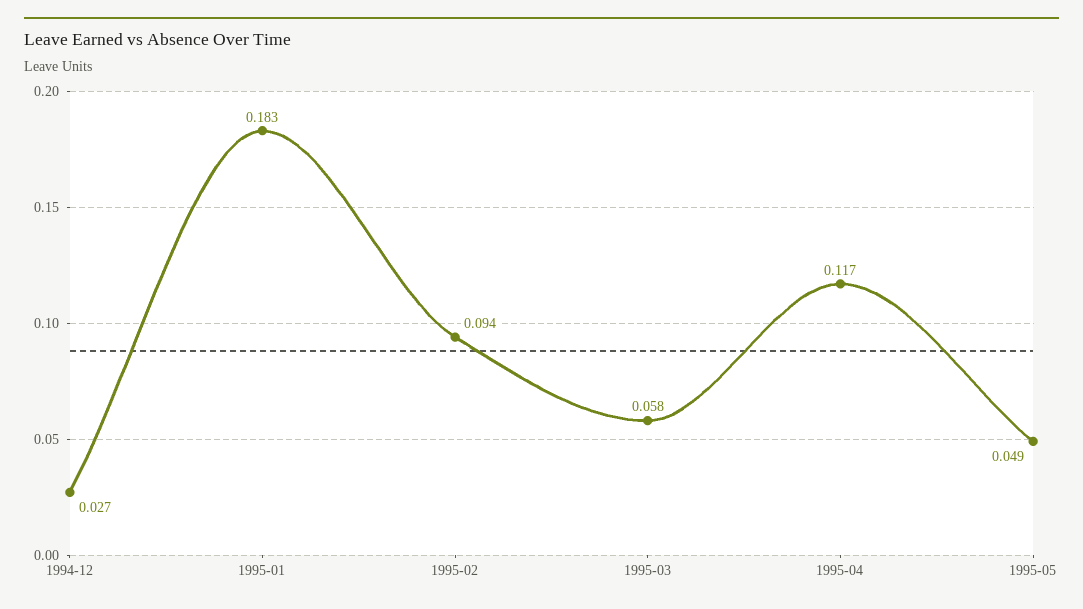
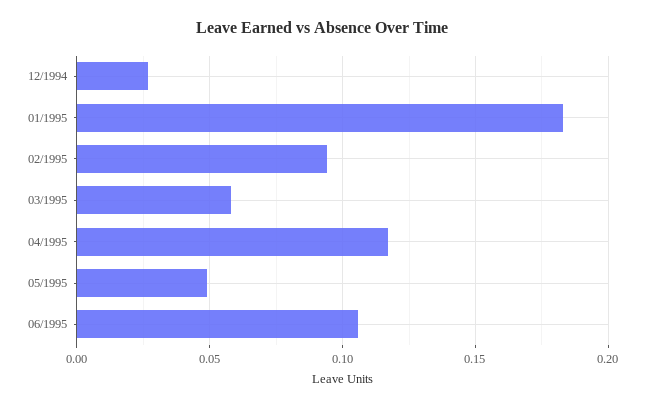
06/1995: none -> 0.105

